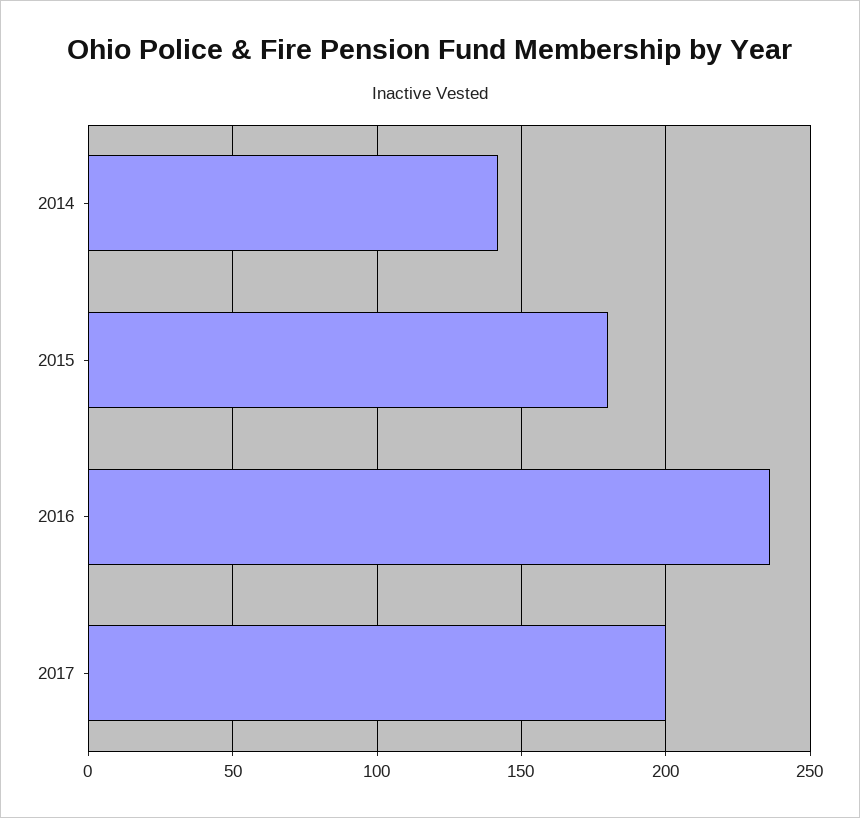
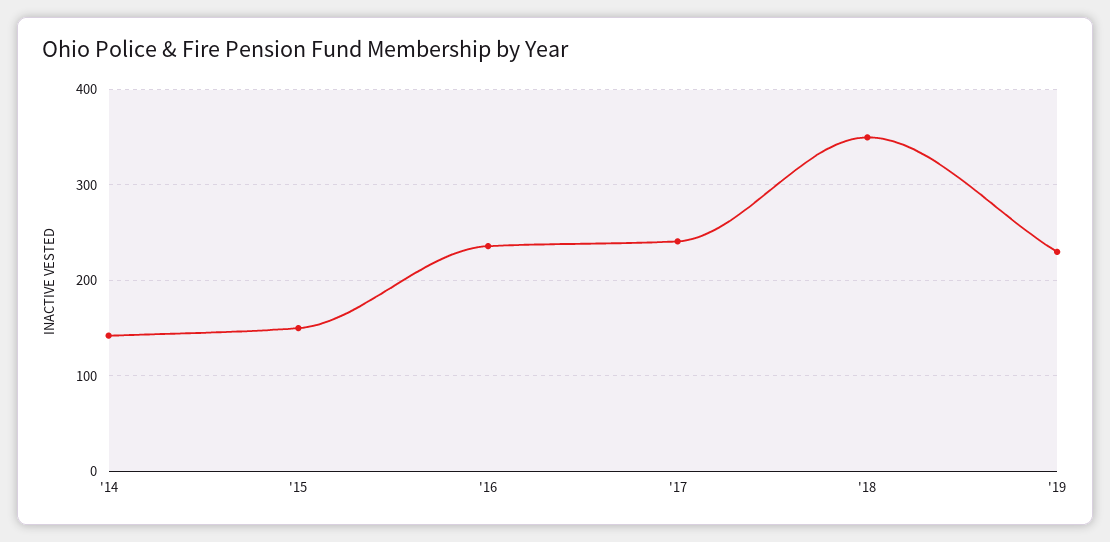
2015: 180 -> 150
2017: 200 -> 240
'18: none -> 350
'19: none -> 230

